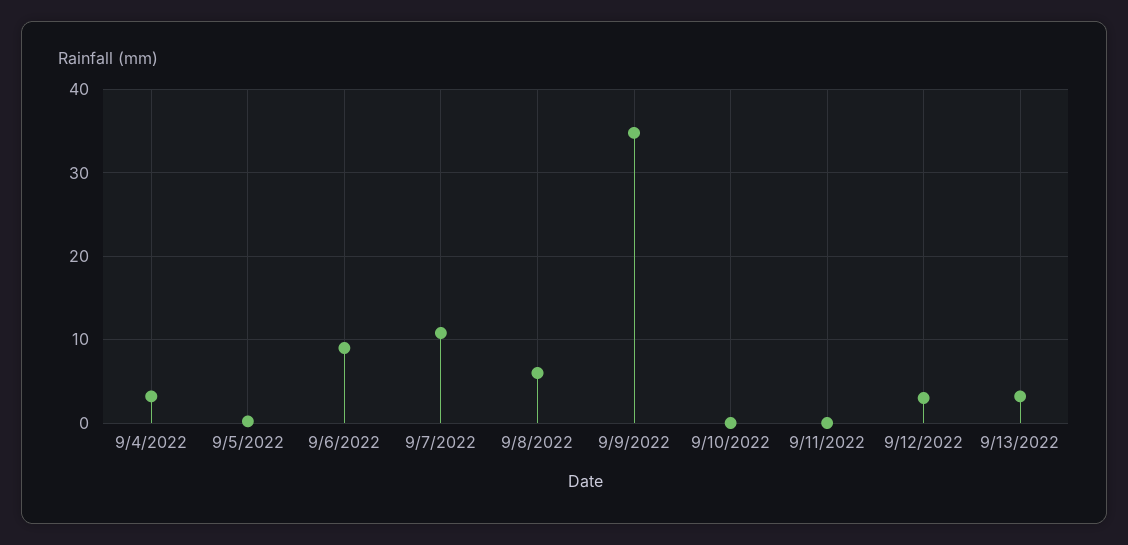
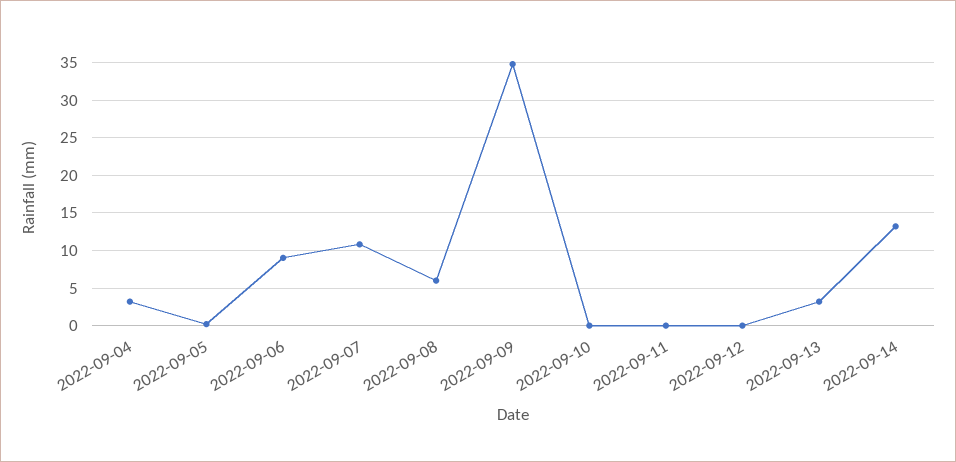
9/12/2022: 3 -> 0
2022-09-14: none -> 13

